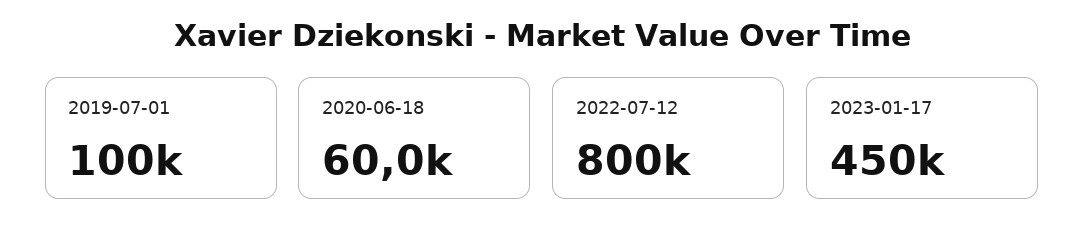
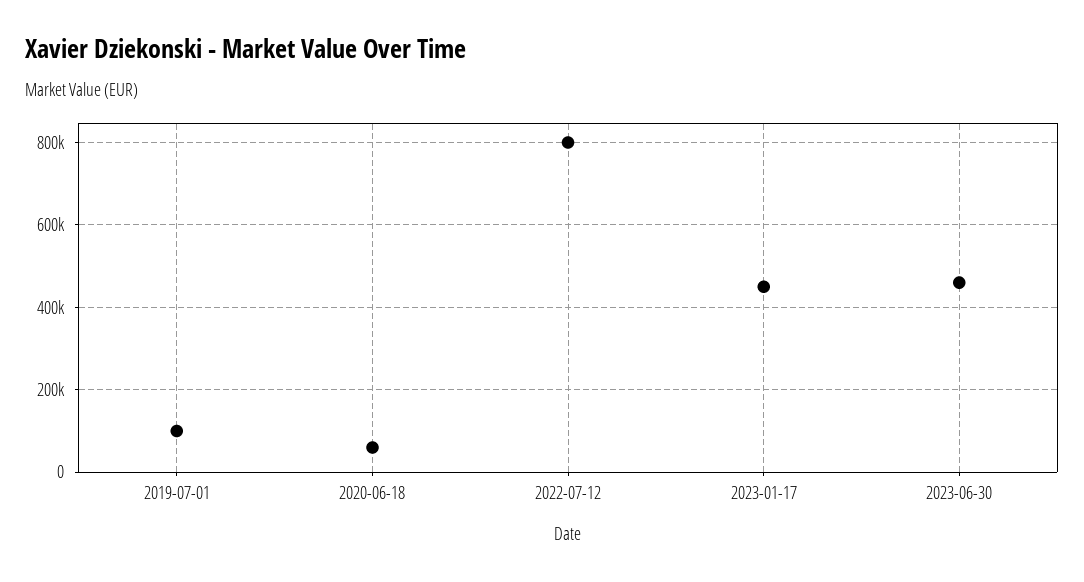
2023-06-30: none -> 460000

